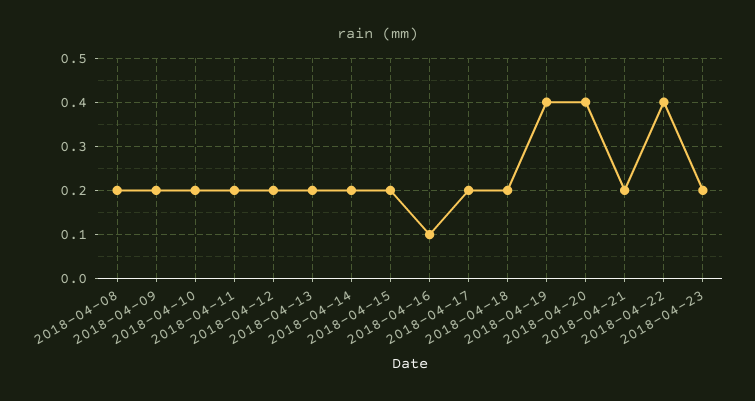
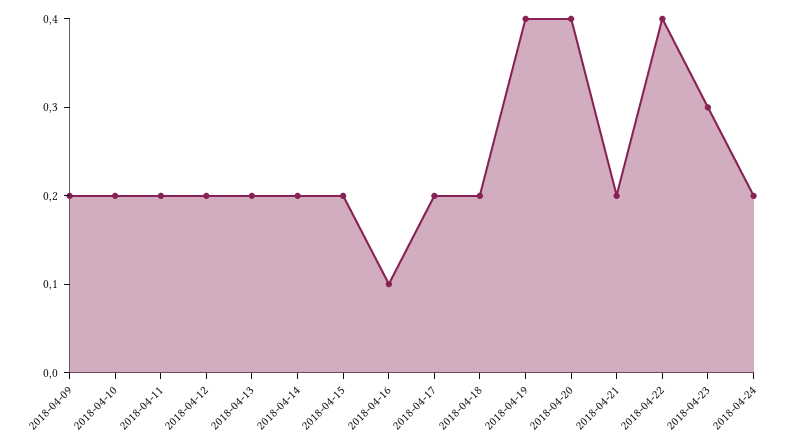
2018-04-08: 0.2 -> none
2018-04-23: 0.2 -> 0.3
2018-04-24: none -> 0.2

